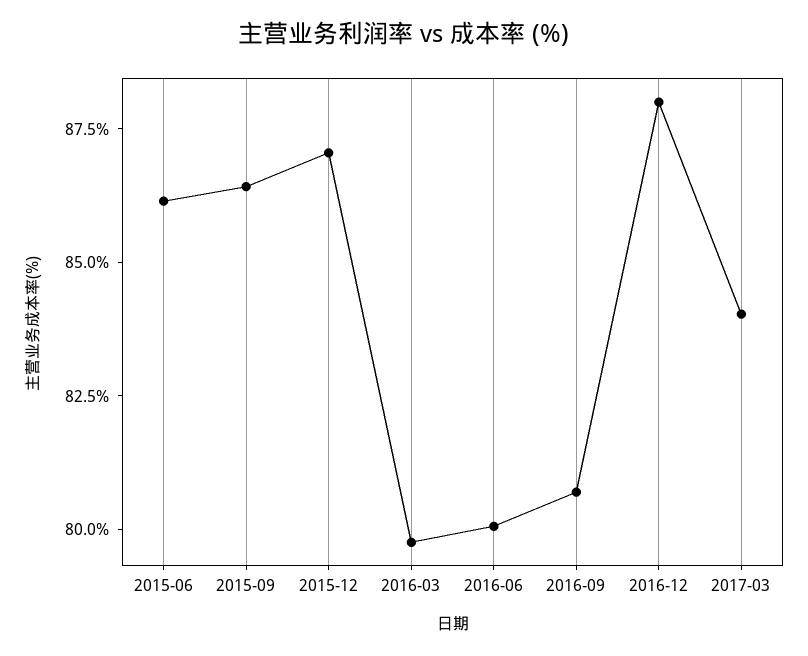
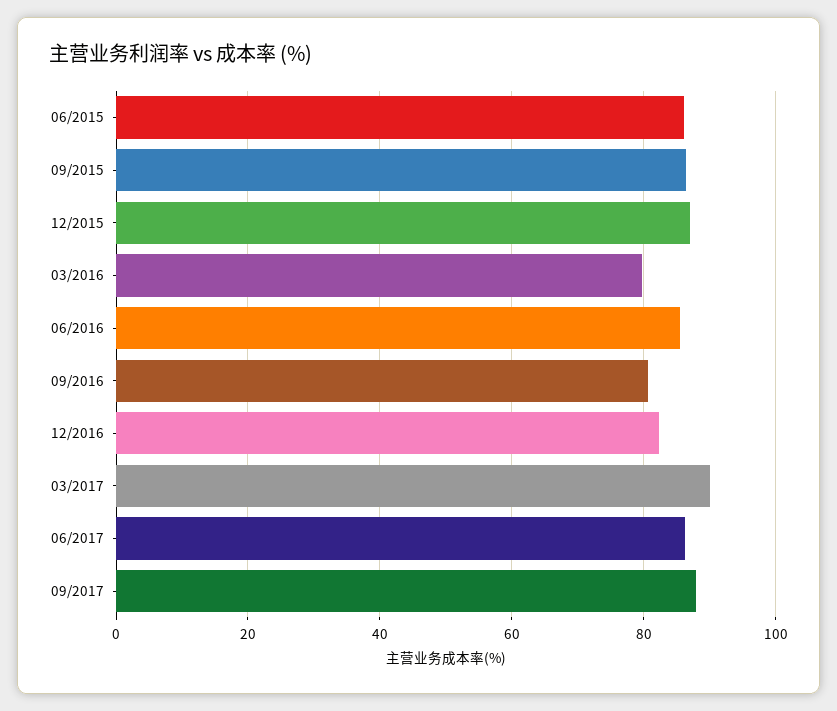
2016-06: 80 -> 86
2016-12: 88 -> 82
2017-03: 84 -> 90
06/2017: none -> 86
09/2017: none -> 88

